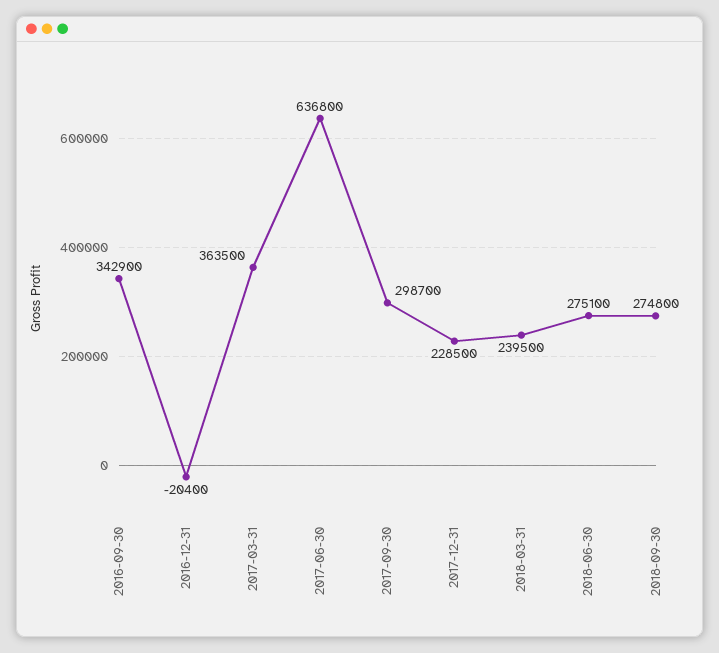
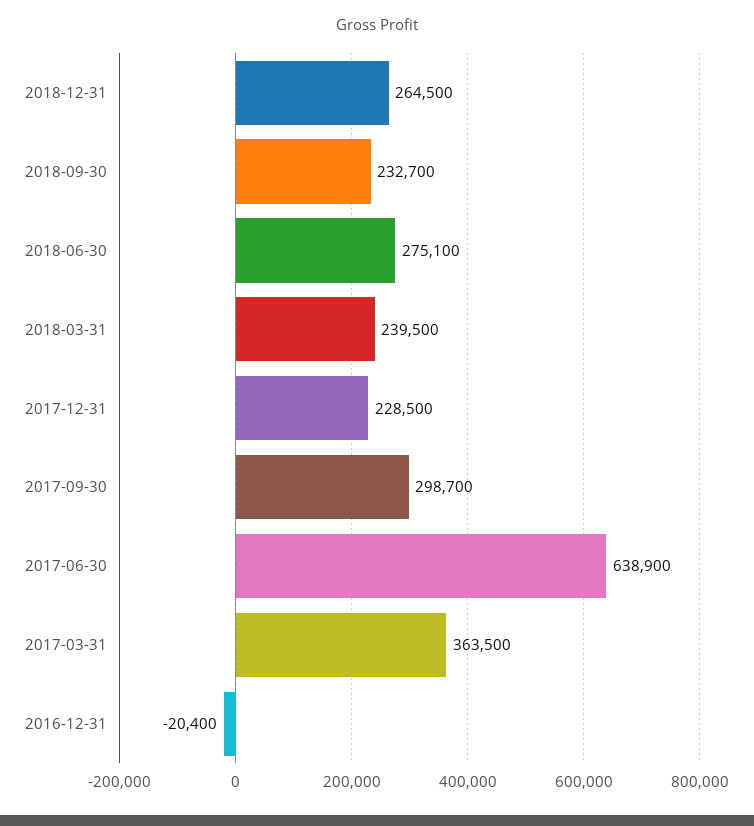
2016-09-30: 342900 -> none
2017-06-30: 636800 -> 638900
2018-09-30: 274800 -> 232700
2018-12-31: none -> 264500

